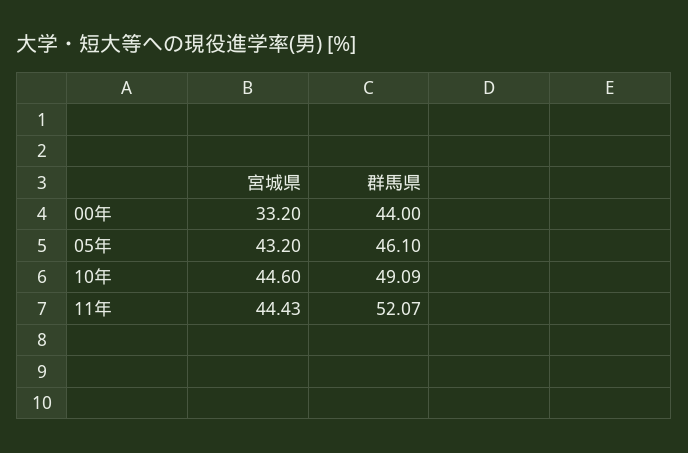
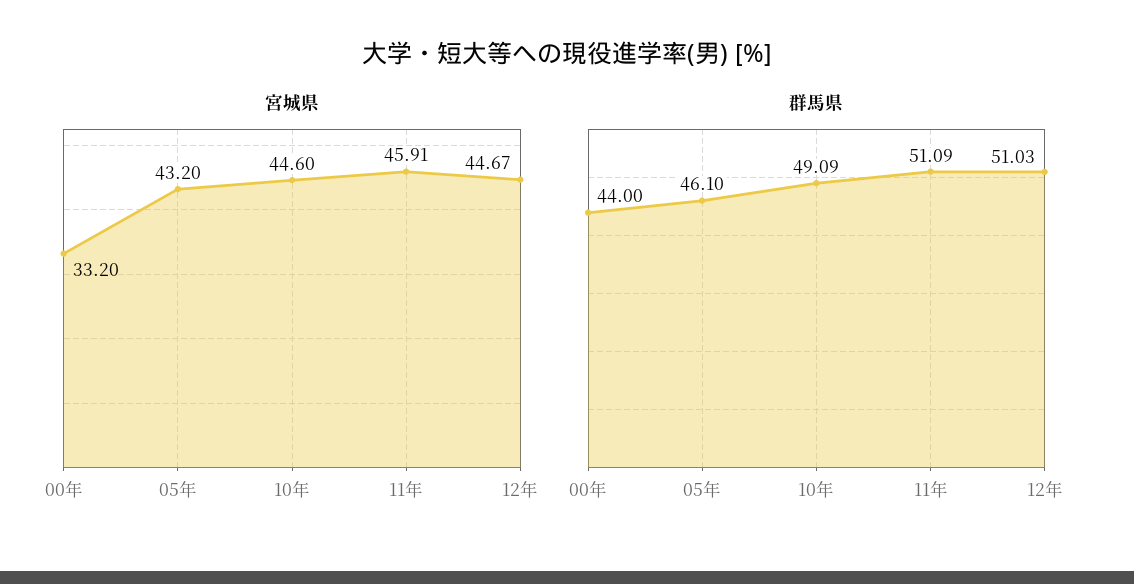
宮城県, 11年: 44.43 -> 45.91
群馬県, 11年: 52.07 -> 51.09
宮城県, 12年: none -> 44.67
群馬県, 12年: none -> 51.03

